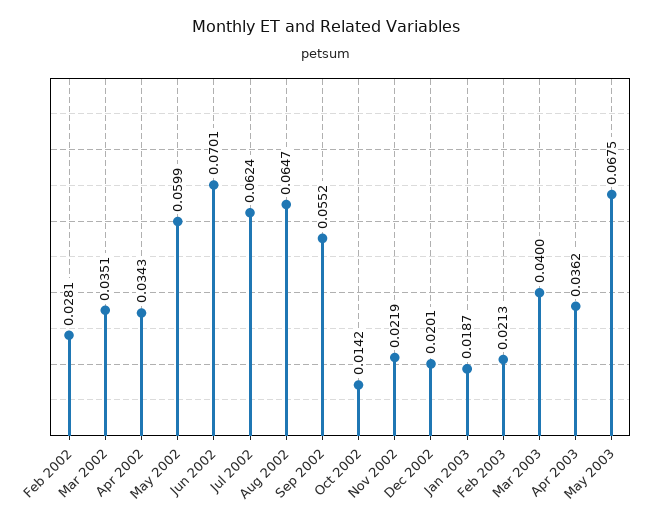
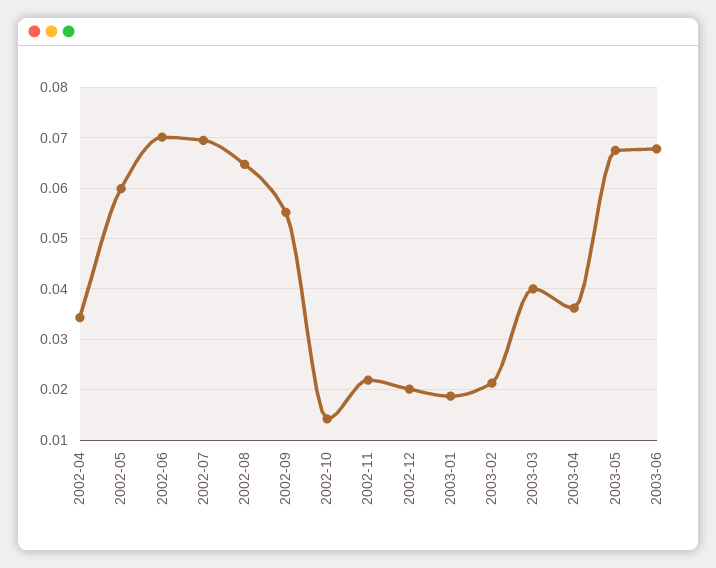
Feb 2002: 0.0281 -> none
Mar 2002: 0.0351 -> none
Jul 2002: 0.0624 -> 0.07
2003-06: none -> 0.068

